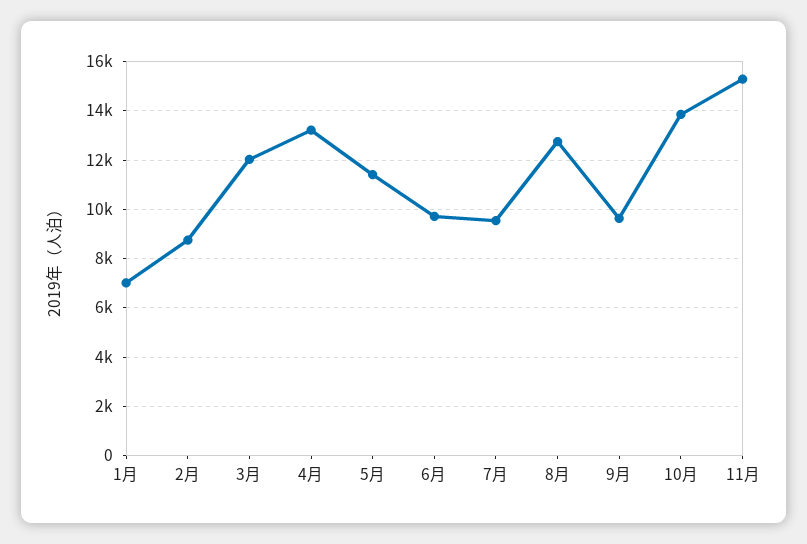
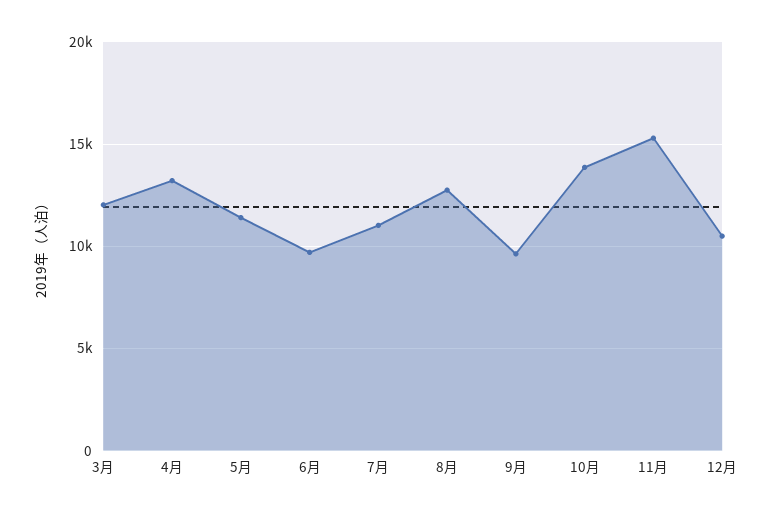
1月: 7000 -> none
2月: 8750 -> none
7月: 9500 -> 11000
12月: none -> 10500

